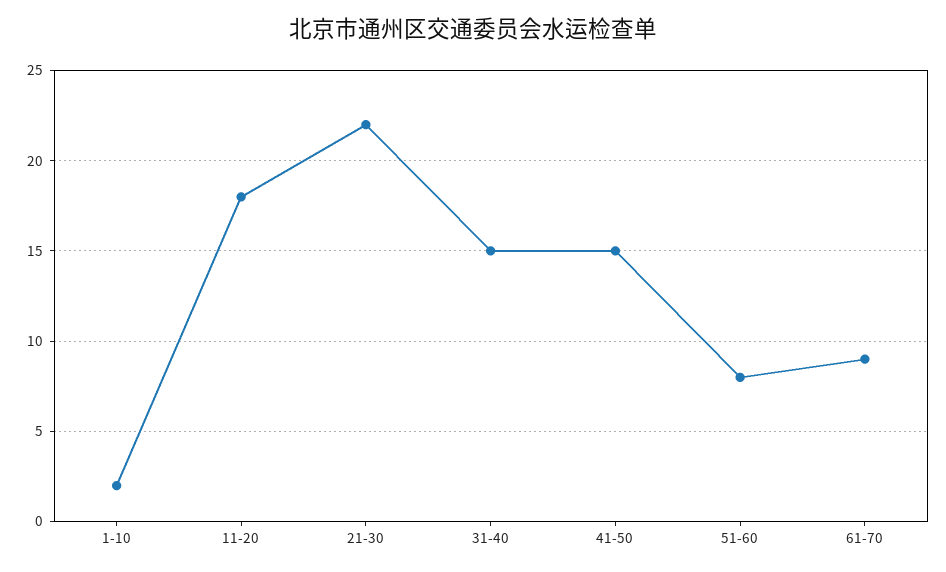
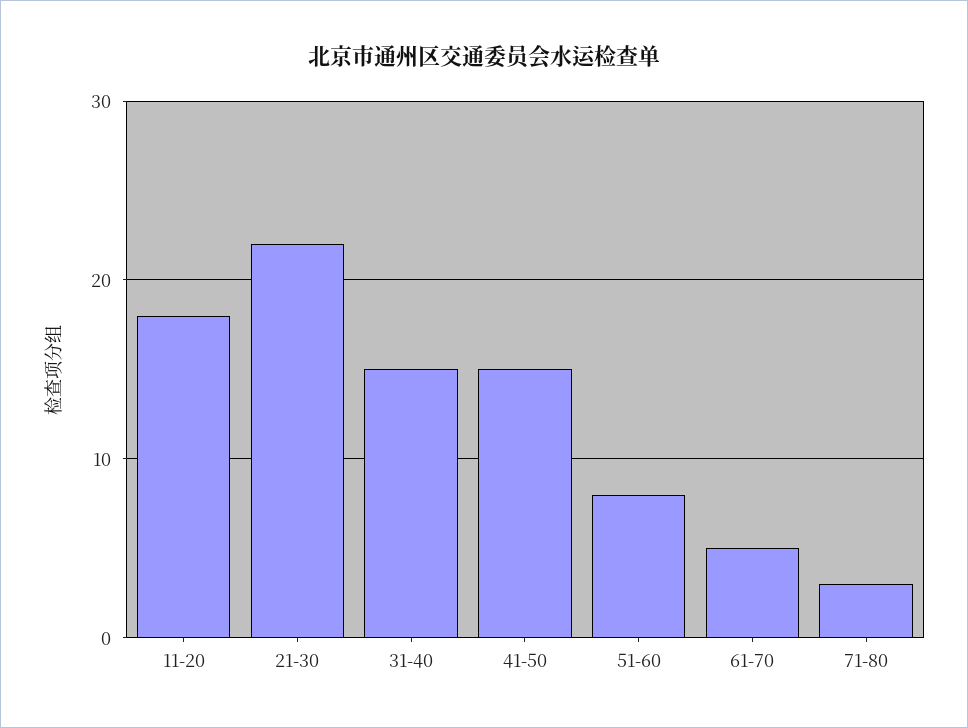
1-10: 2 -> none
61-70: 9 -> 5
71-80: none -> 3

